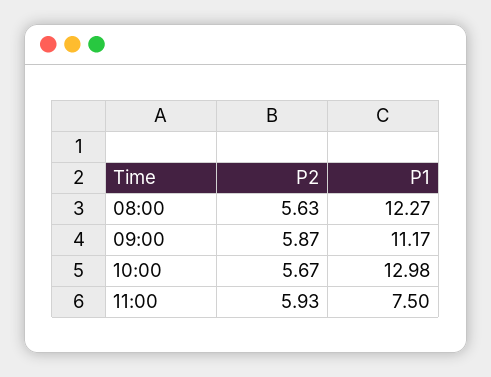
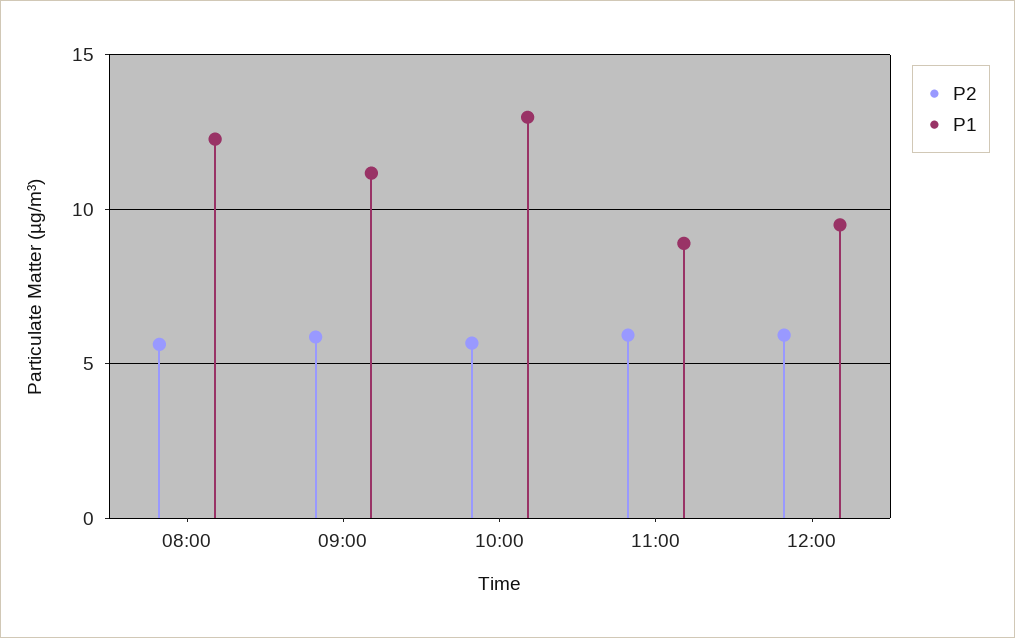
P1, 11:00: 7.5 -> 9
P2, 12:00: none -> 6
P1, 12:00: none -> 9.5

